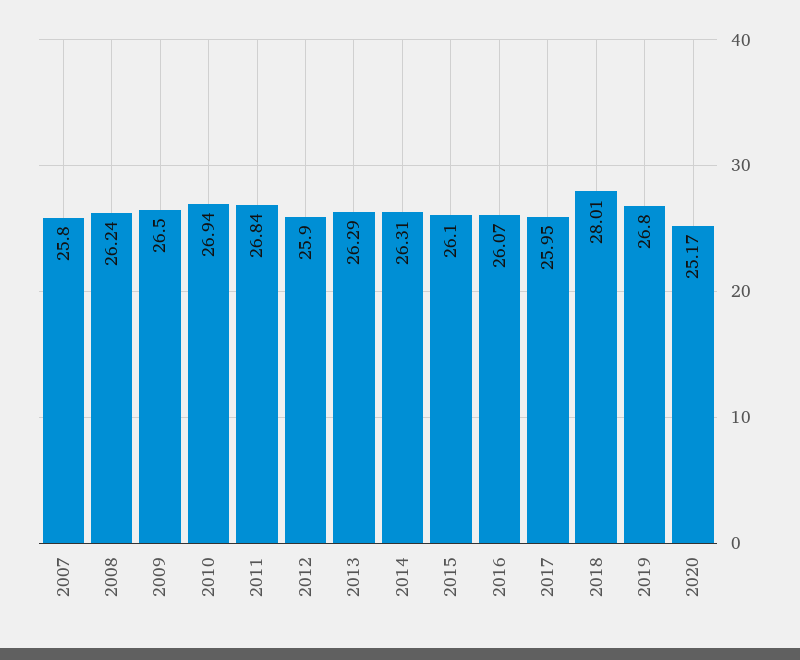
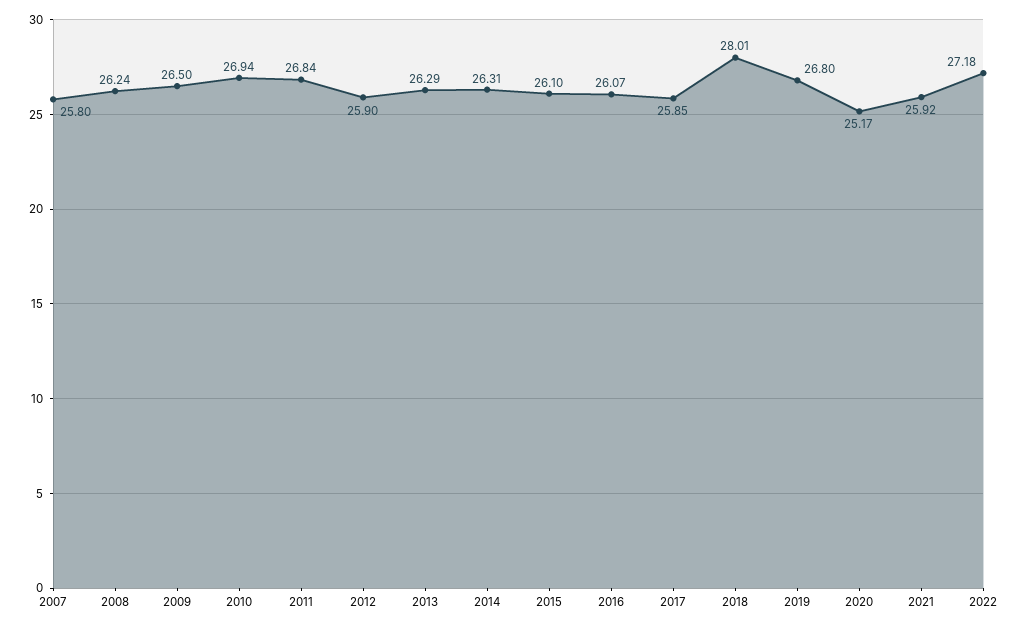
2017: 25.95 -> 25.85
2021: none -> 25.92
2022: none -> 27.18

